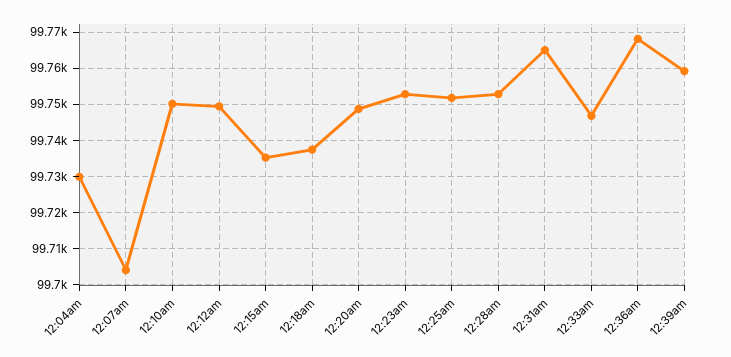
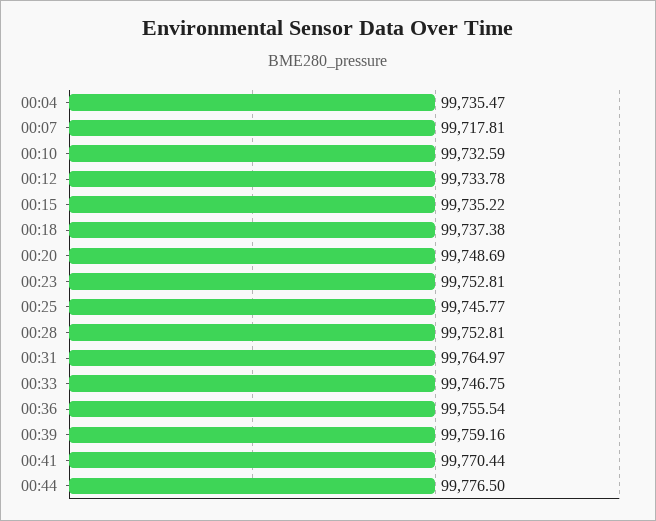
12:04am: 99730 -> 99735.47
12:07am: 99704 -> 99717.81
12:10am: 99750 -> 99732.59
12:12am: 99750 -> 99733.78
12:25am: 99752 -> 99745.77
12:36am: 99768 -> 99755.54
00:41: none -> 99770.44
00:44: none -> 99776.5

